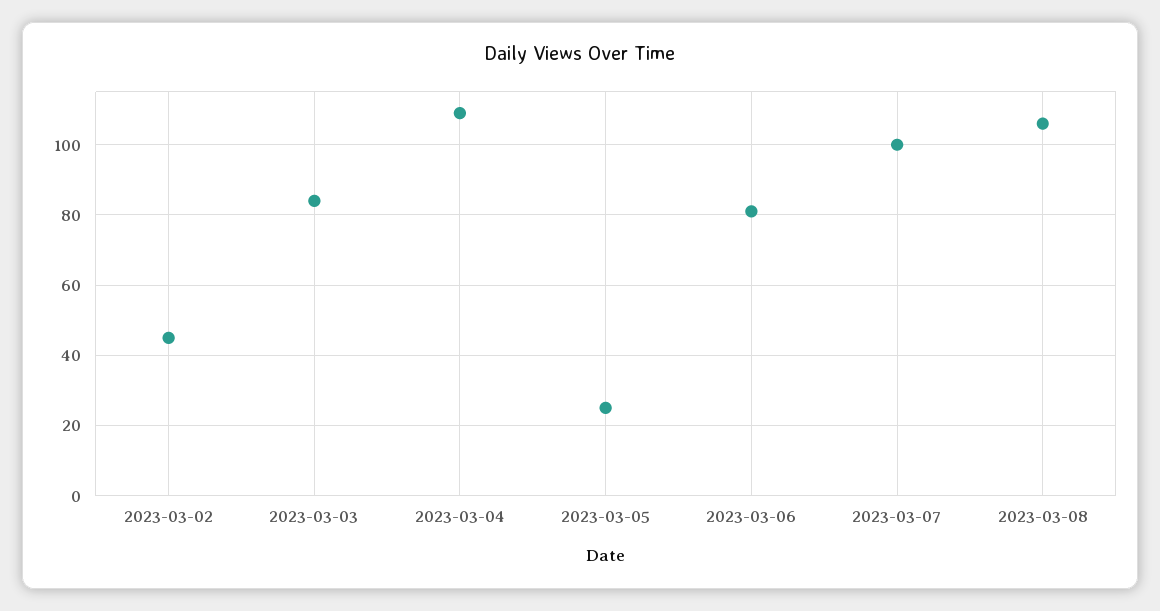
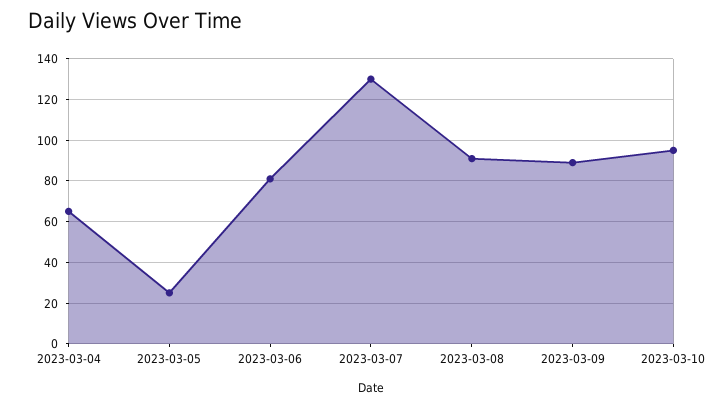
2023-03-02: 45 -> none
2023-03-03: 85 -> none
2023-03-04: 110 -> 65
2023-03-07: 100 -> 130
2023-03-08: 105 -> 90
2023-03-09: none -> 90
2023-03-10: none -> 95

